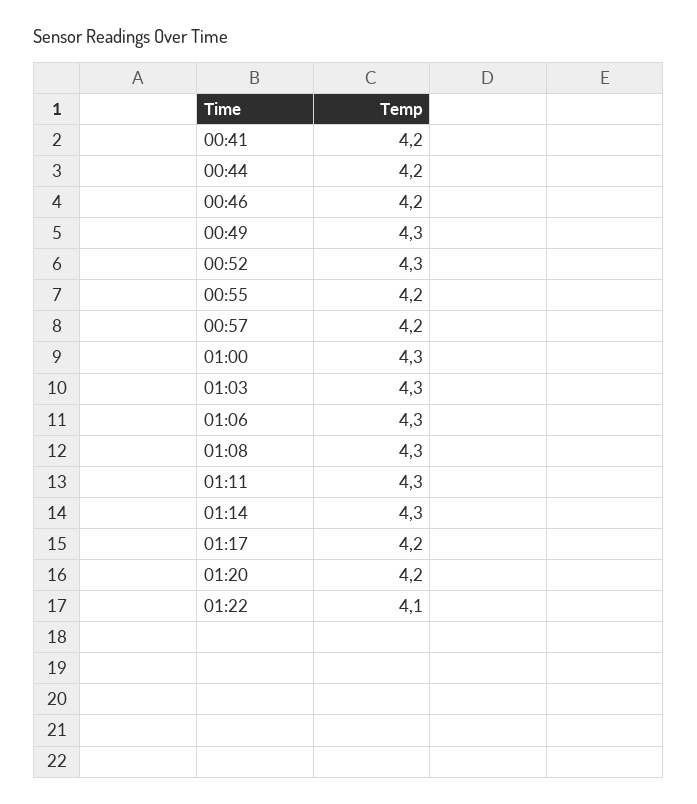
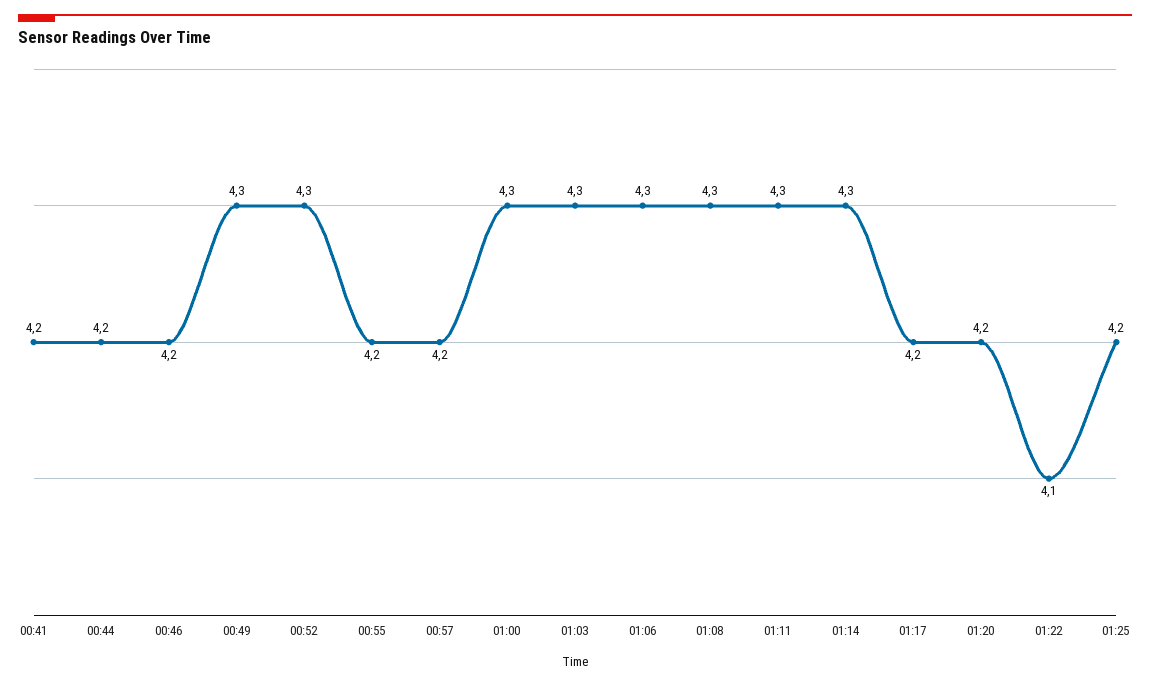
01:25: none -> 4.2

